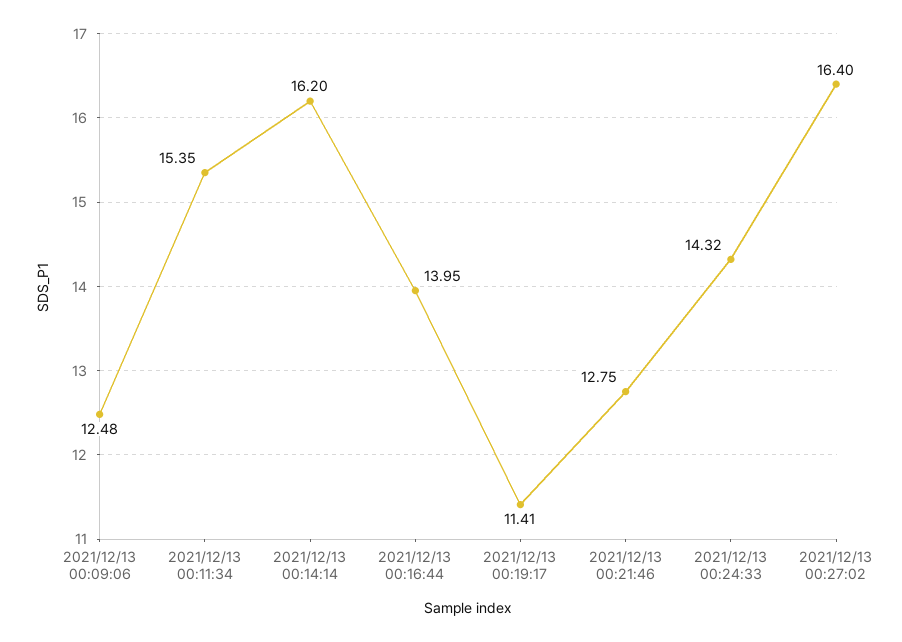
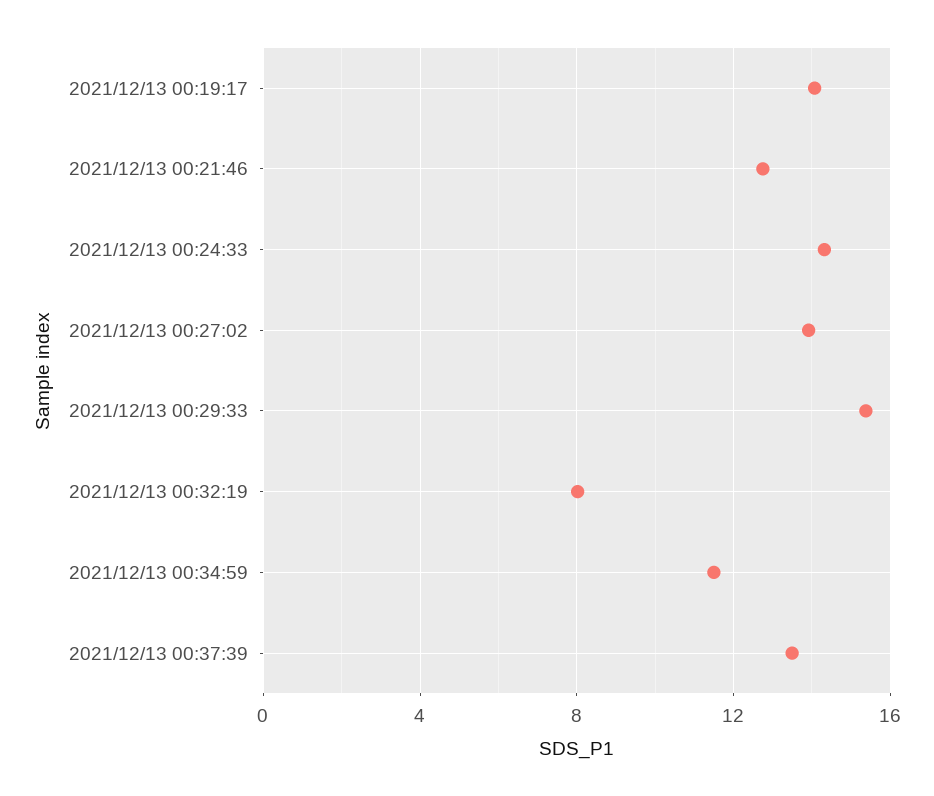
2021/12/13 00:09:06: 12.48 -> none
2021/12/13 00:11:34: 15.35 -> none
2021/12/13 00:14:14: 16.2 -> none
2021/12/13 00:16:44: 13.95 -> none
2021/12/13 00:19:17: 11.41 -> 14
2021/12/13 00:27:02: 16.4 -> 14
2021/12/13 00:29:33: none -> 15.5
2021/12/13 00:32:19: none -> 8
2021/12/13 00:34:59: none -> 11.5
2021/12/13 00:37:39: none -> 13.5

